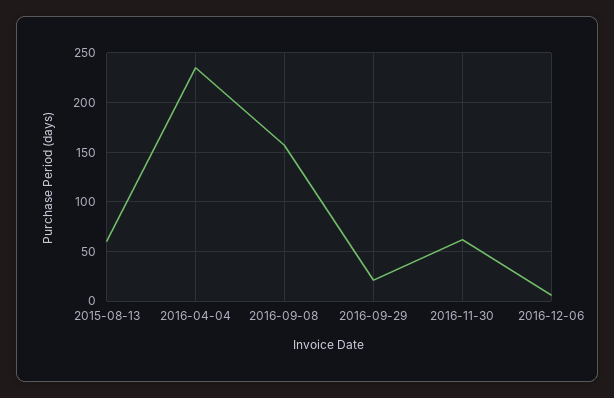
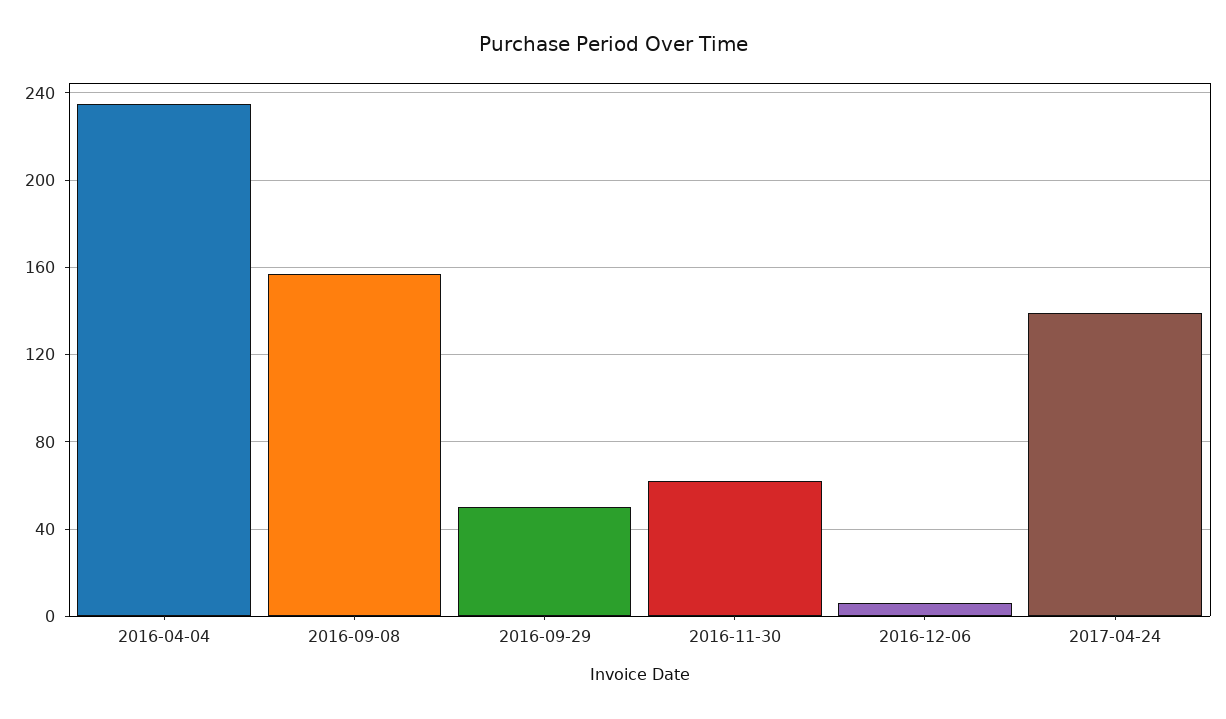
2015-08-13: 60 -> none
2016-09-29: 20 -> 50
2017-04-24: none -> 140

